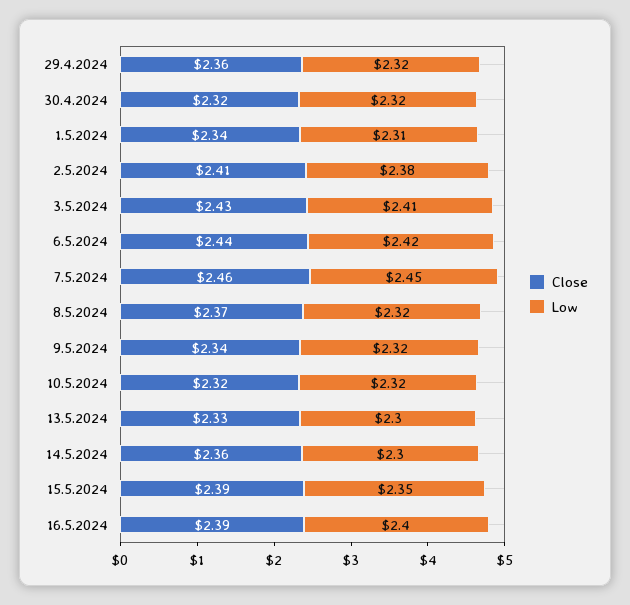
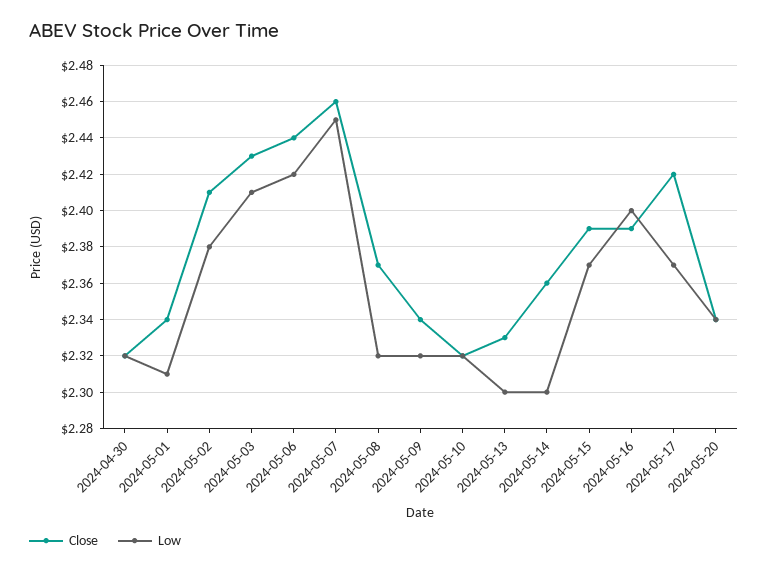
Close, 29.4.2024: 2.36 -> none
Low, 29.4.2024: 2.32 -> none
Low, 15.5.2024: 2.35 -> 2.37
Close, 2024-05-17: none -> 2.42
Low, 2024-05-17: none -> 2.37
Close, 2024-05-20: none -> 2.34
Low, 2024-05-20: none -> 2.34

